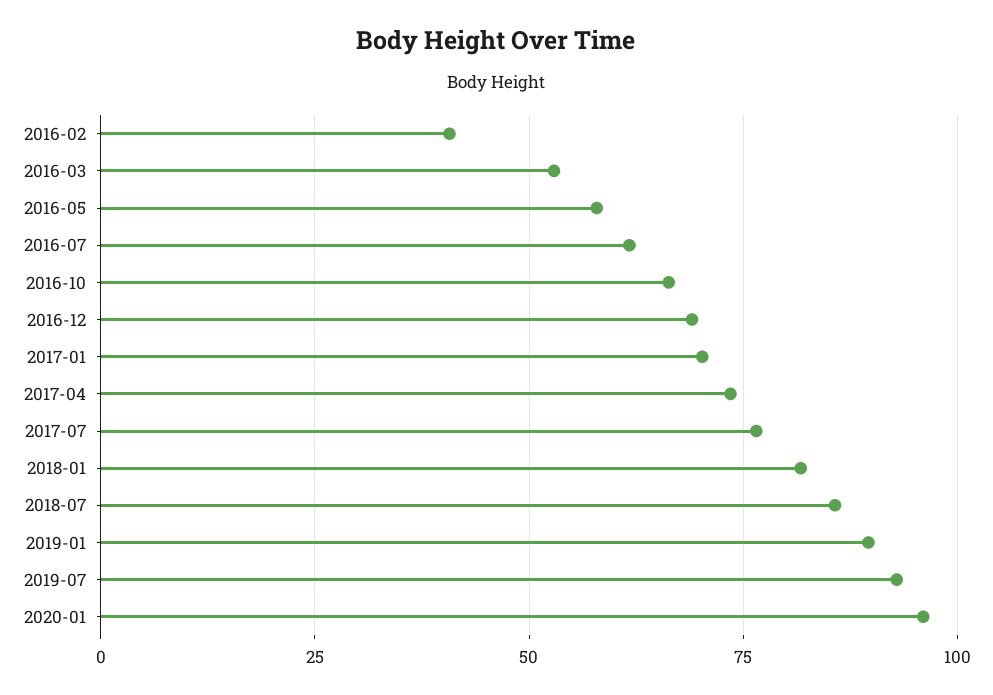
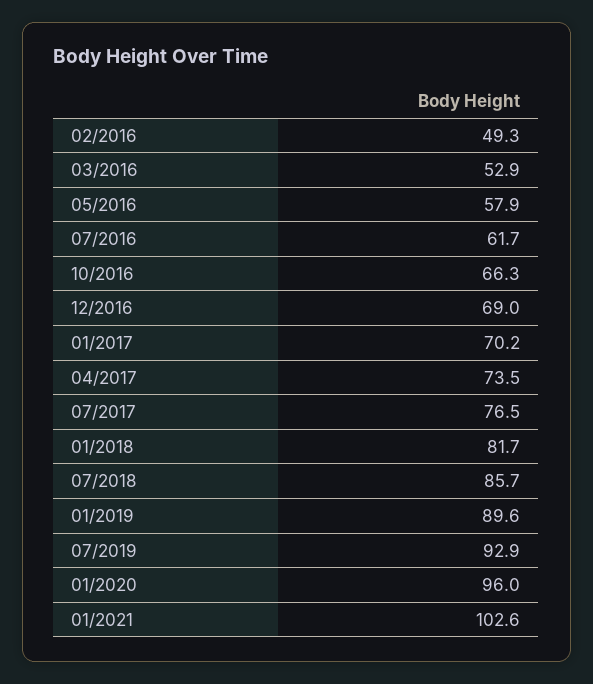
2016-02: 40 -> 49.3
01/2021: none -> 102.6

